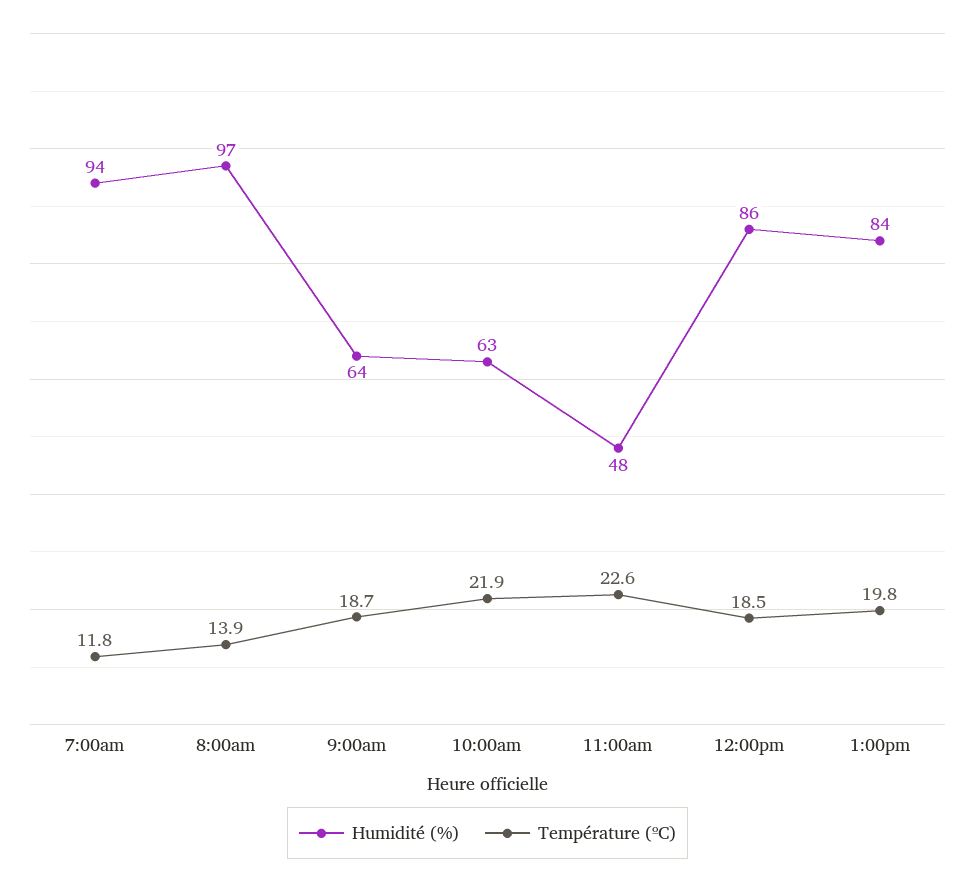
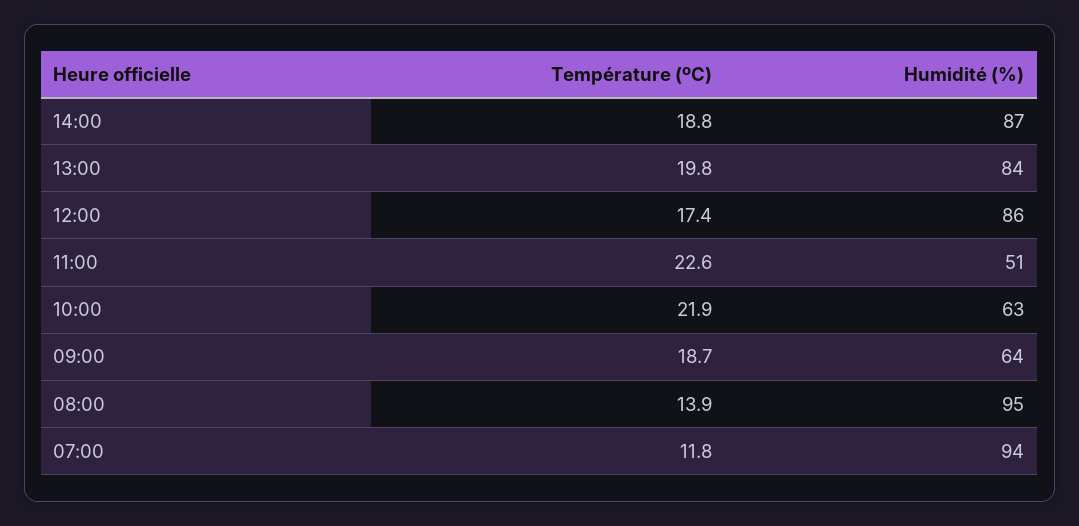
Humidité (%), 8:00am: 97 -> 95
Humidité (%), 11:00am: 48 -> 51
Température (ºC), 12:00pm: 18.5 -> 17.4
Température (ºC), 14:00: none -> 18.8
Humidité (%), 14:00: none -> 87

